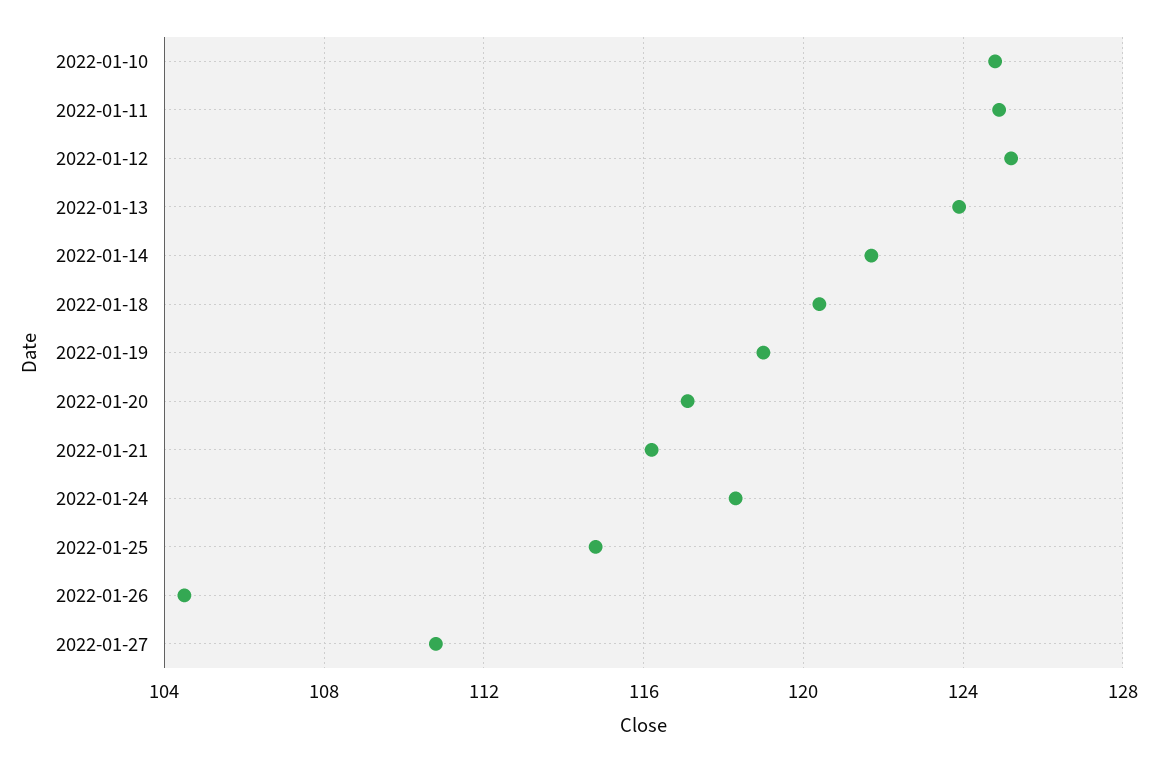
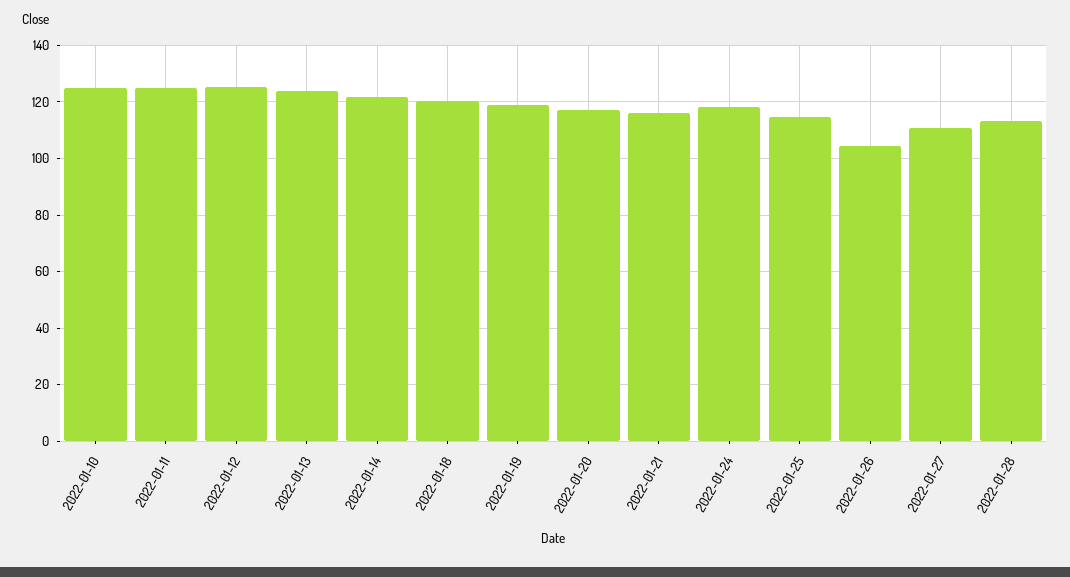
2022-01-28: none -> 112.5

